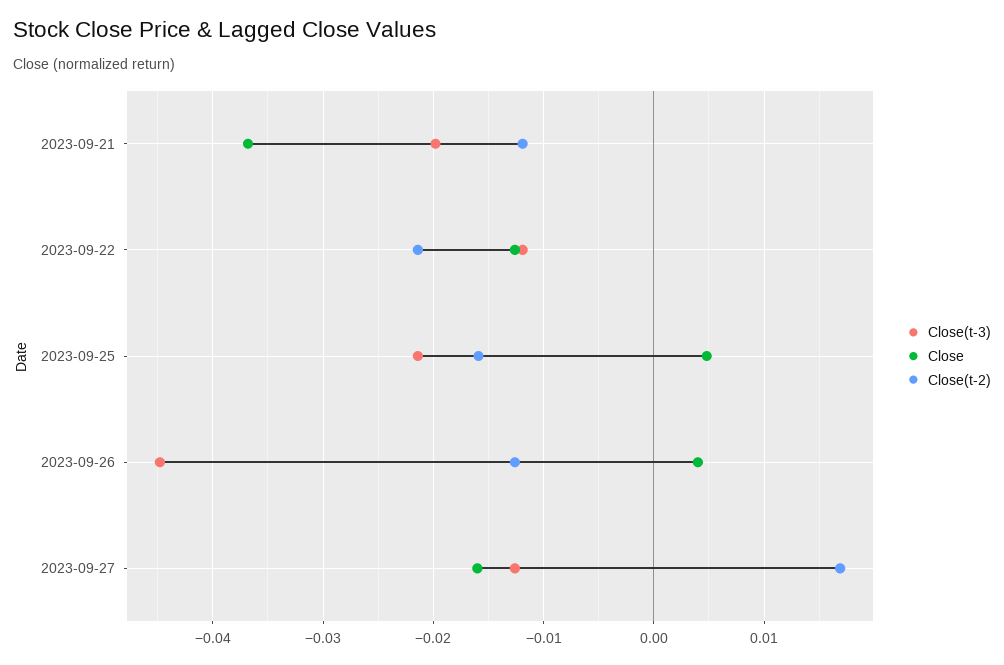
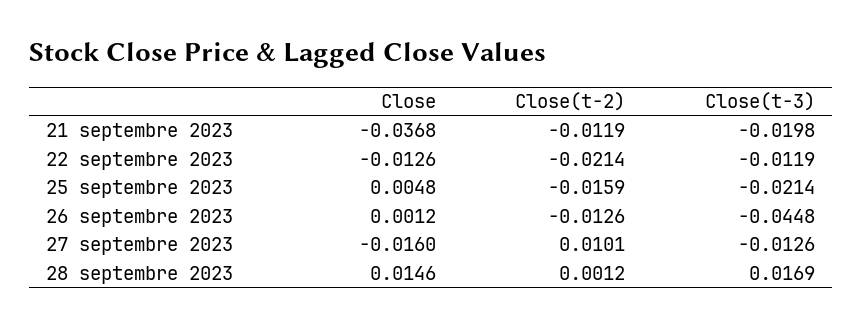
Close, 2023-09-26: 0.004 -> 0.0012
Close(t-2), 2023-09-27: 0.017 -> 0.0101
Close, 28 septembre 2023: none -> 0.0146
Close(t-2), 28 septembre 2023: none -> 0.0012
Close(t-3), 28 septembre 2023: none -> 0.0169

